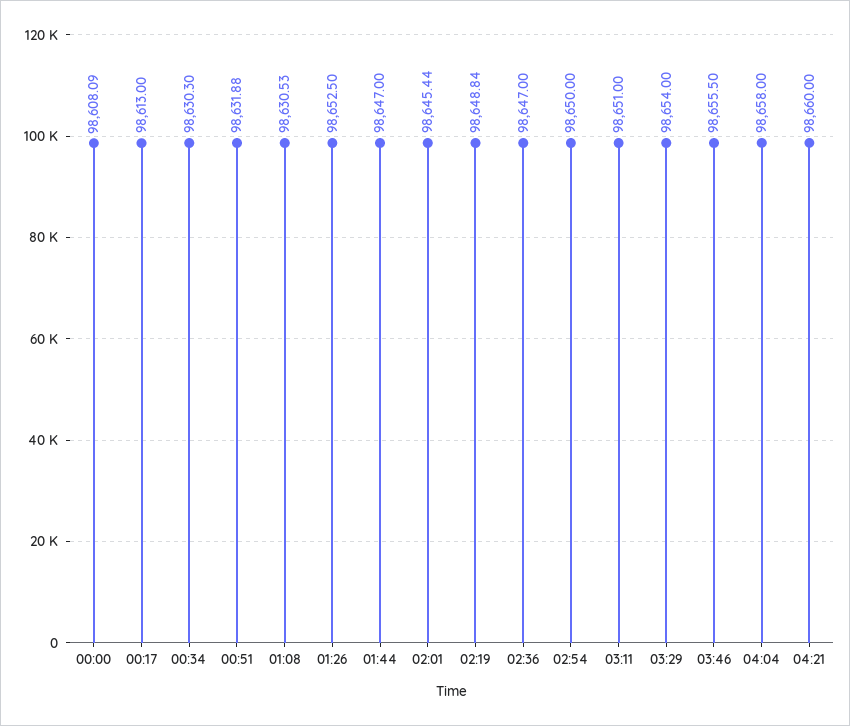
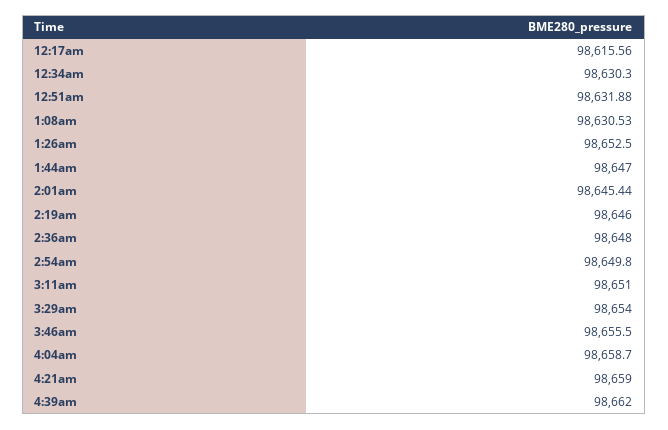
00:00: 98608.09 -> none
00:17: 98613 -> 98615.56
02:19: 98648.84 -> 98646
02:36: 98647 -> 98648
02:54: 98650 -> 98649.8
04:04: 98658 -> 98658.7
04:21: 98660 -> 98659
4:39am: none -> 98662

